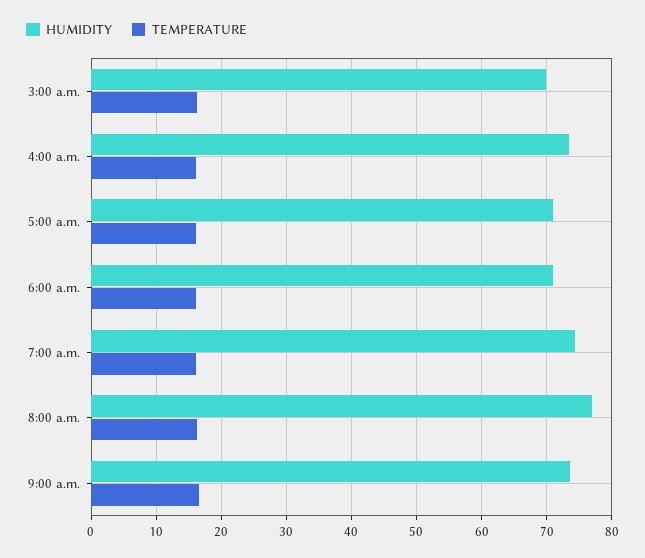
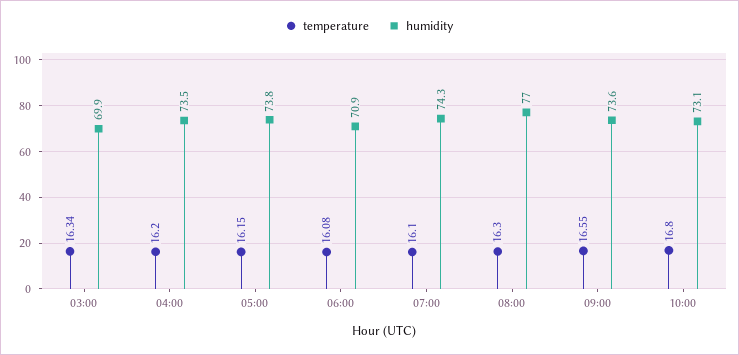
HUMIDITY, 5:00 a.m.: 71 -> 73.8
TEMPERATURE, 10:00: none -> 16.8
HUMIDITY, 10:00: none -> 73.1

